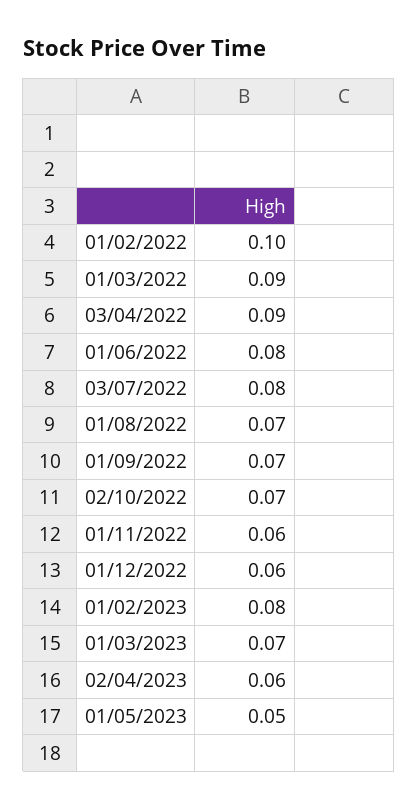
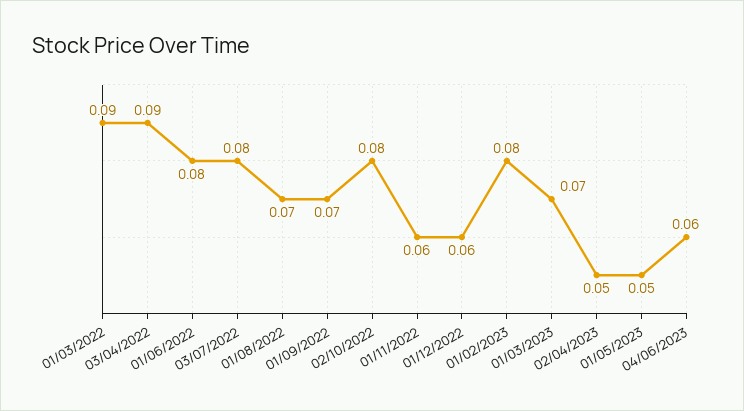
01/02/2022: 0.1 -> none
02/10/2022: 0.07 -> 0.08
02/04/2023: 0.06 -> 0.05
04/06/2023: none -> 0.06

